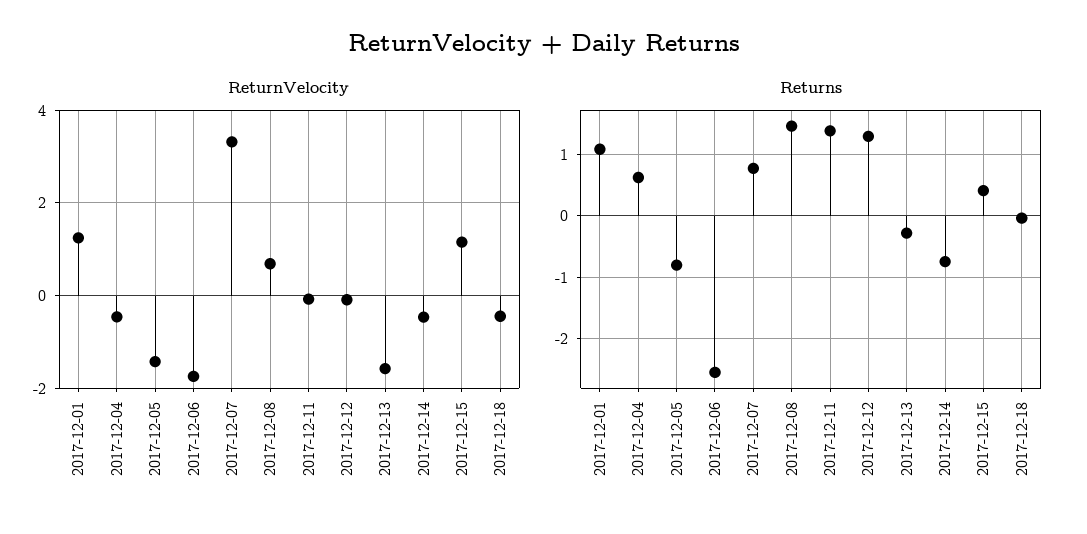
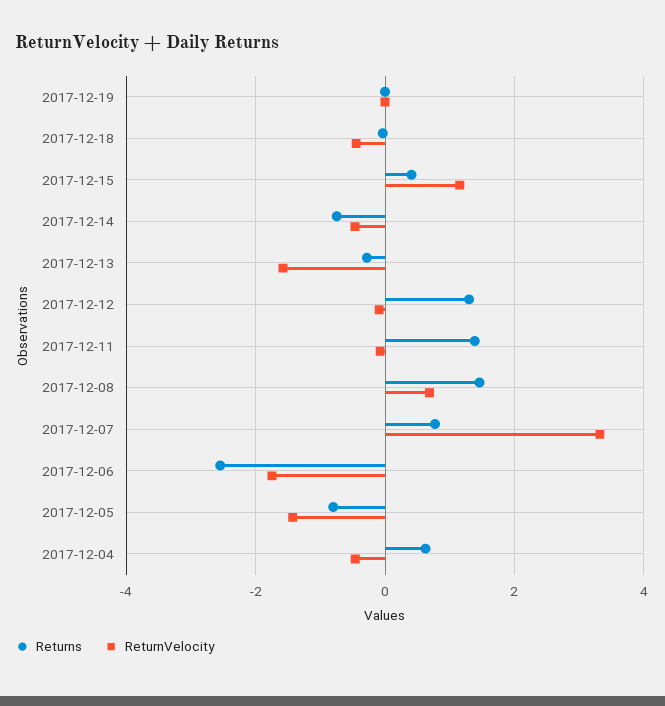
ReturnVelocity, 2017-12-01: 1.2 -> none
Returns, 2017-12-01: 1.1 -> none
Returns, 2017-12-19: none -> 0
ReturnVelocity, 2017-12-19: none -> 0

